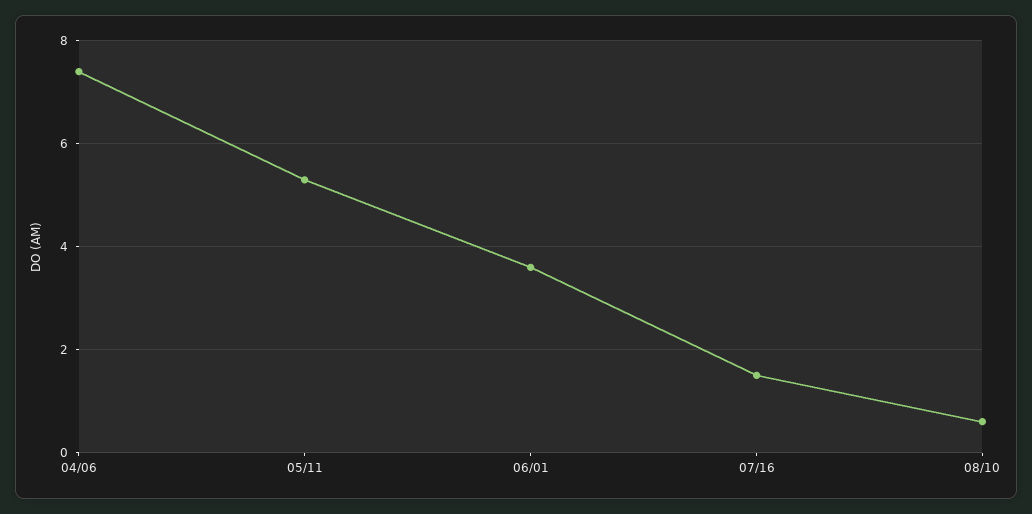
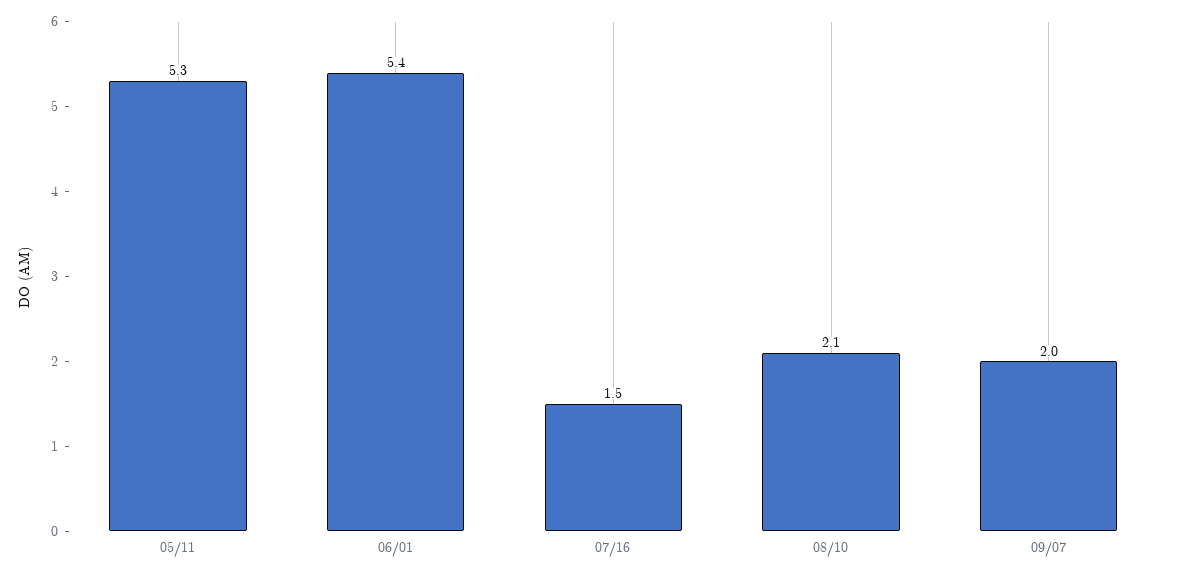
04/06: 7.5 -> none
06/01: 3.5 -> 5.4
08/10: 0.5 -> 2.1
09/07: none -> 2

